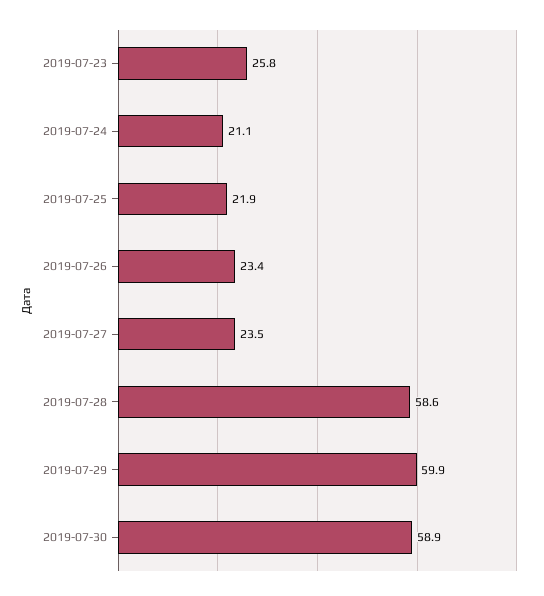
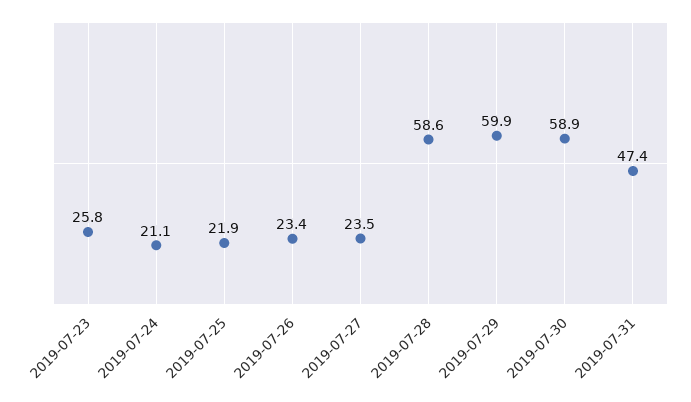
2019-07-31: none -> 47.4

